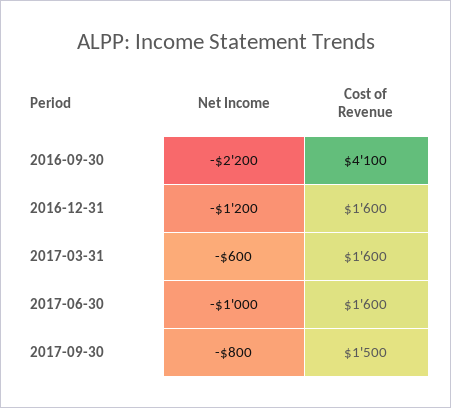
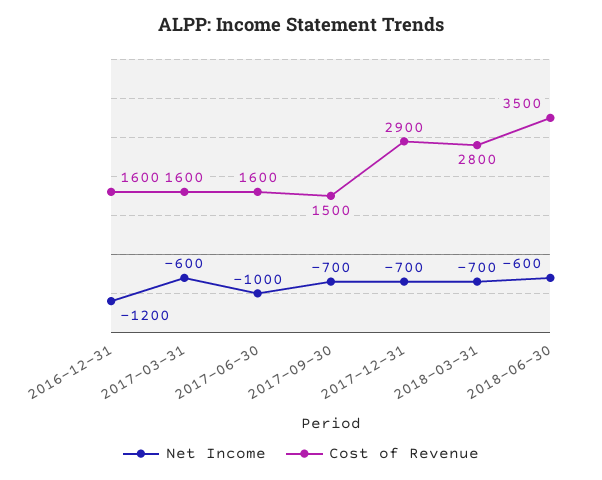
Net Income, 2016-09-30: -2200 -> none
Cost of Revenue, 2016-09-30: 4100 -> none
Net Income, 2017-09-30: -800 -> -700
Net Income, 2017-12-31: none -> -700
Cost of Revenue, 2017-12-31: none -> 2900
Net Income, 2018-03-31: none -> -700
Cost of Revenue, 2018-03-31: none -> 2800
Net Income, 2018-06-30: none -> -600
Cost of Revenue, 2018-06-30: none -> 3500

